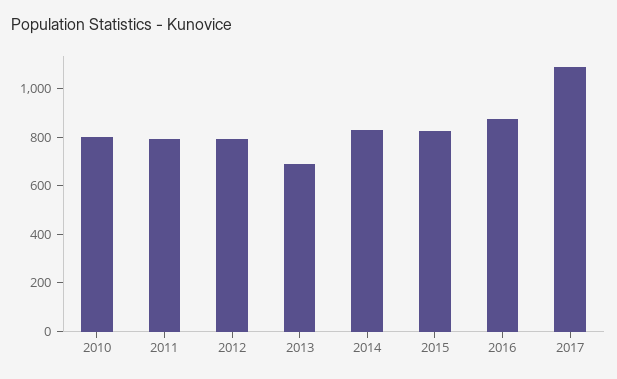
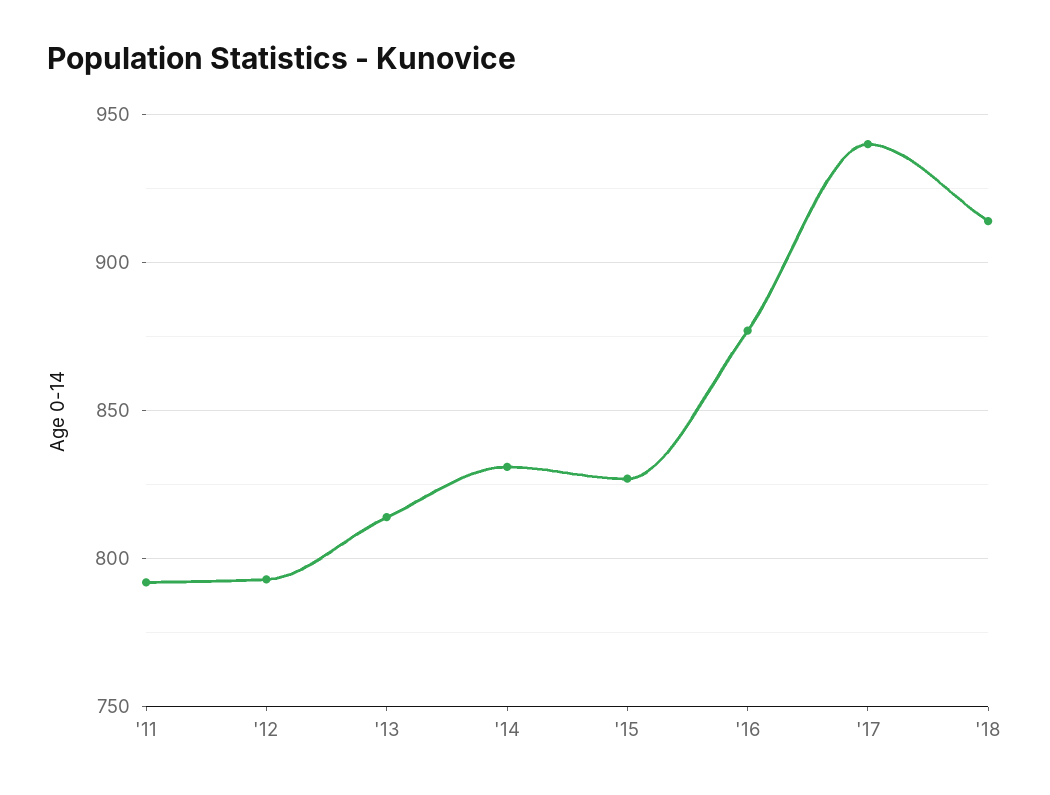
2010: 800 -> none
2013: 700 -> 815
2017: 1100 -> 940
'18: none -> 915

